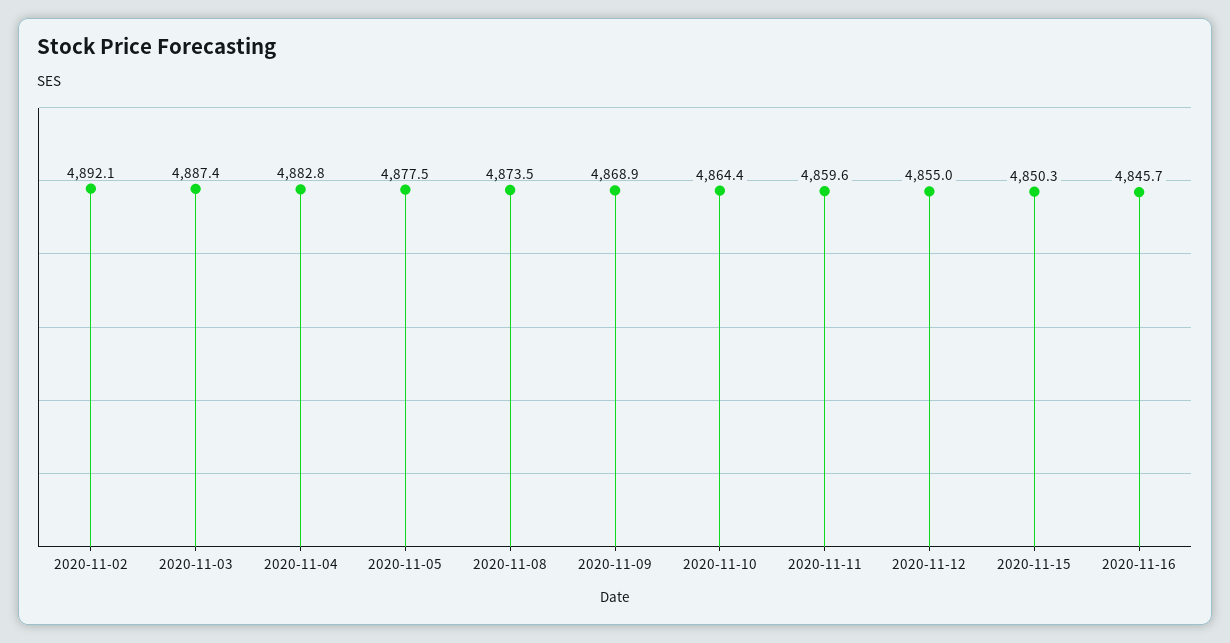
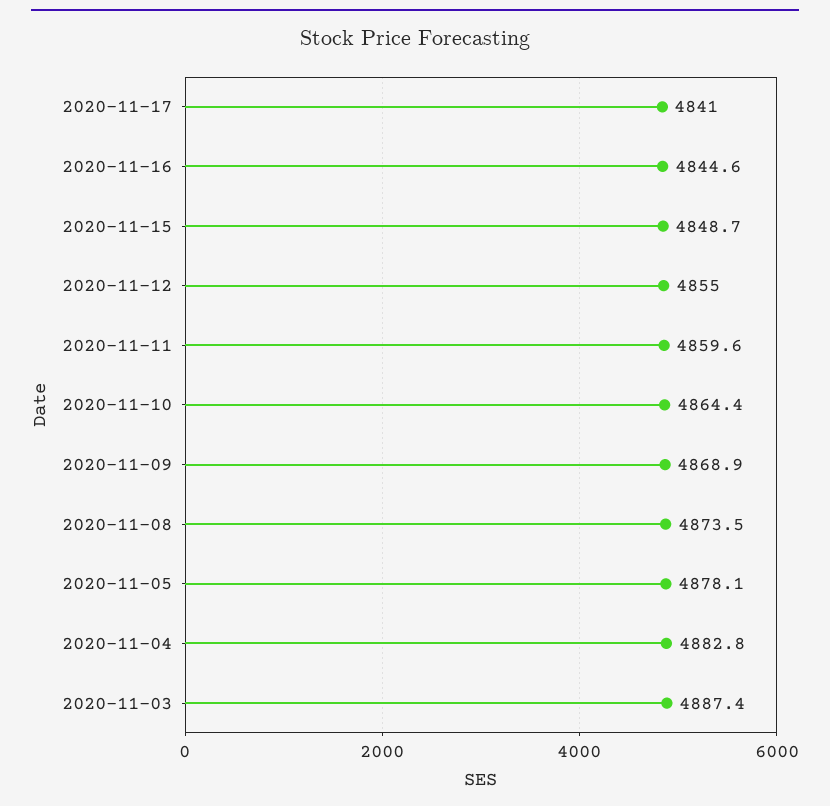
2020-11-02: 4892.1 -> none
2020-11-05: 4877.5 -> 4878.1
2020-11-15: 4850.3 -> 4848.7
2020-11-16: 4845.7 -> 4844.6
2020-11-17: none -> 4841

